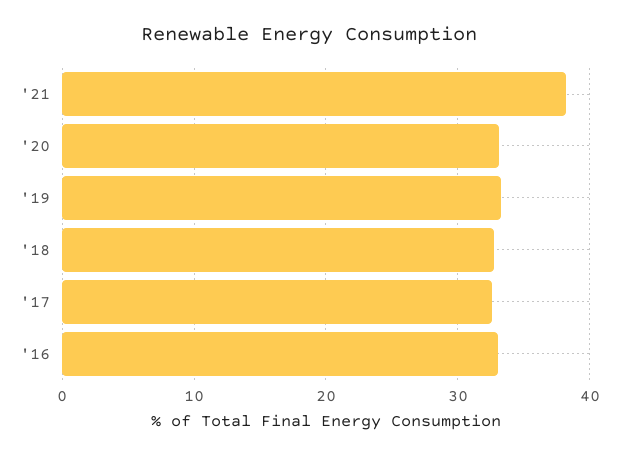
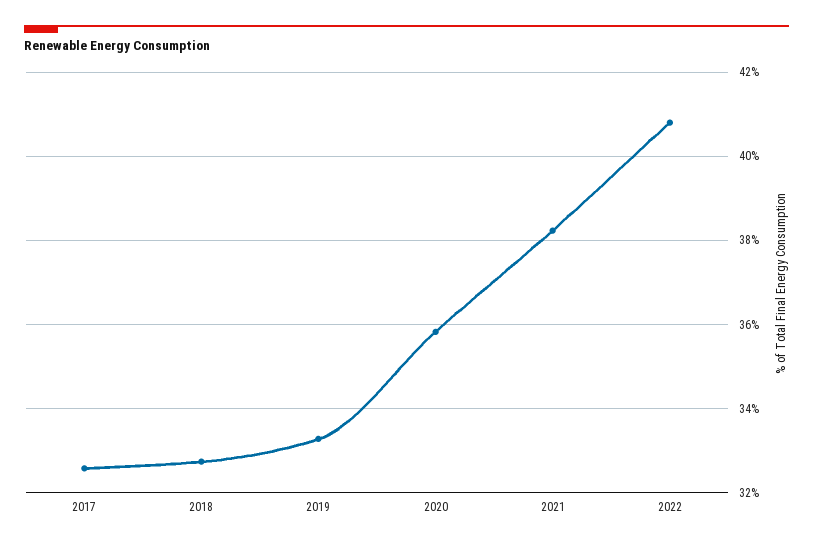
'20: 33 -> 35.8
'16: 33 -> none
2022: none -> 40.8

